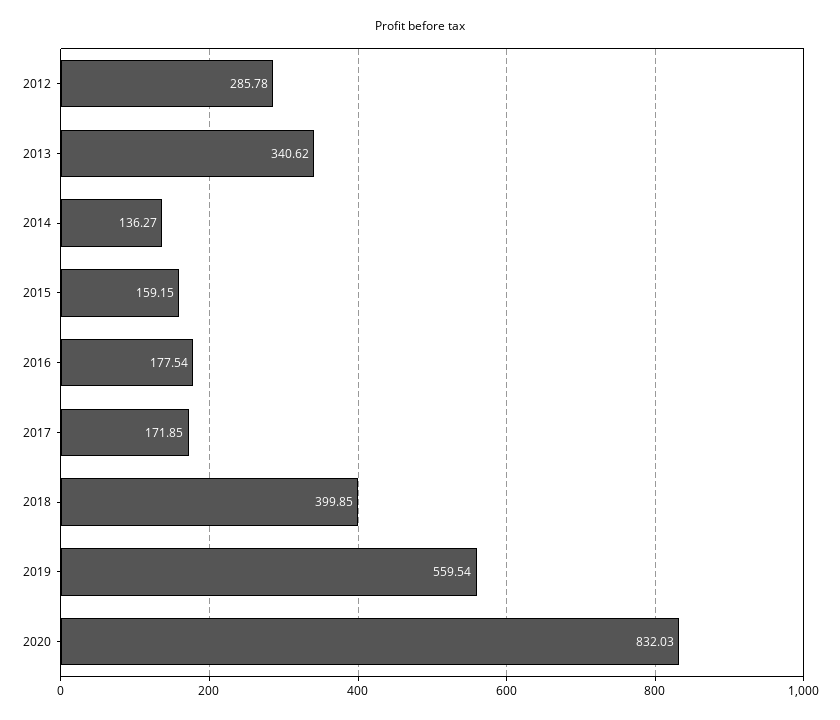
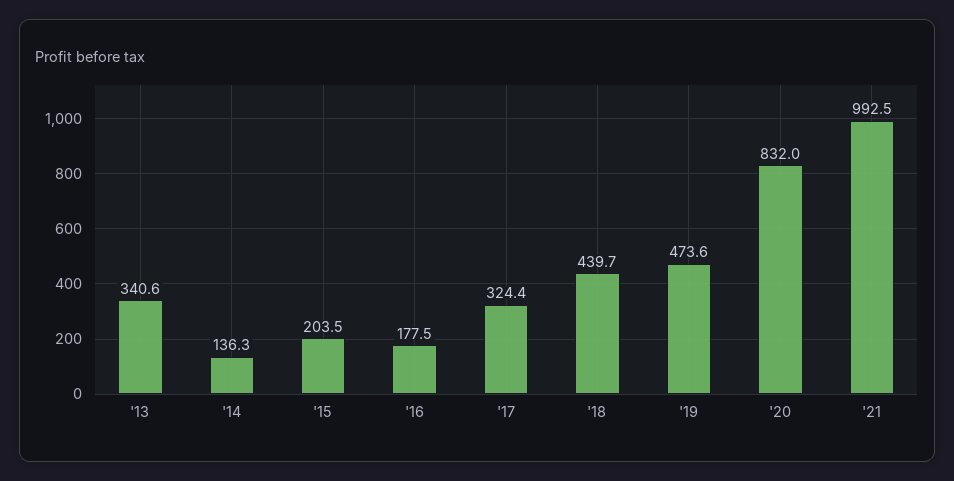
2012: 285.78 -> none
2015: 159.15 -> 203.5
2017: 171.85 -> 324.4
2018: 399.85 -> 439.7
2019: 559.54 -> 473.6
'21: none -> 992.5

